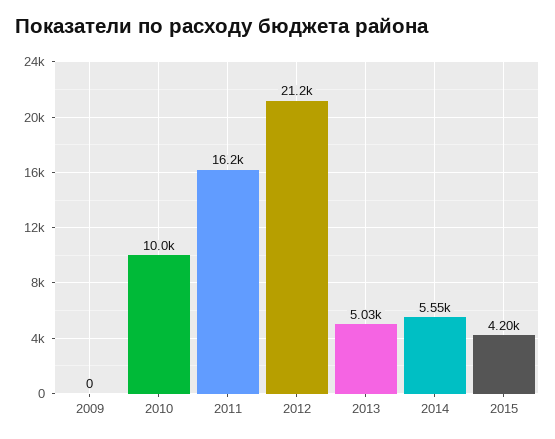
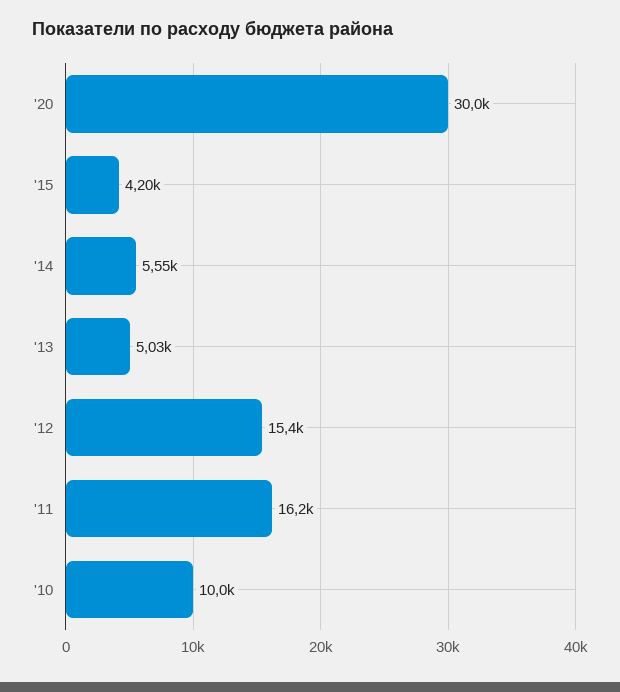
2009: 0 -> none
2012: 21200 -> 15400
'20: none -> 30000

